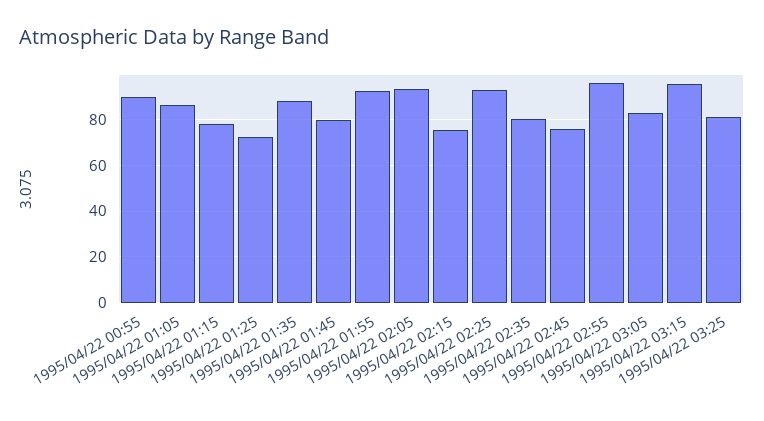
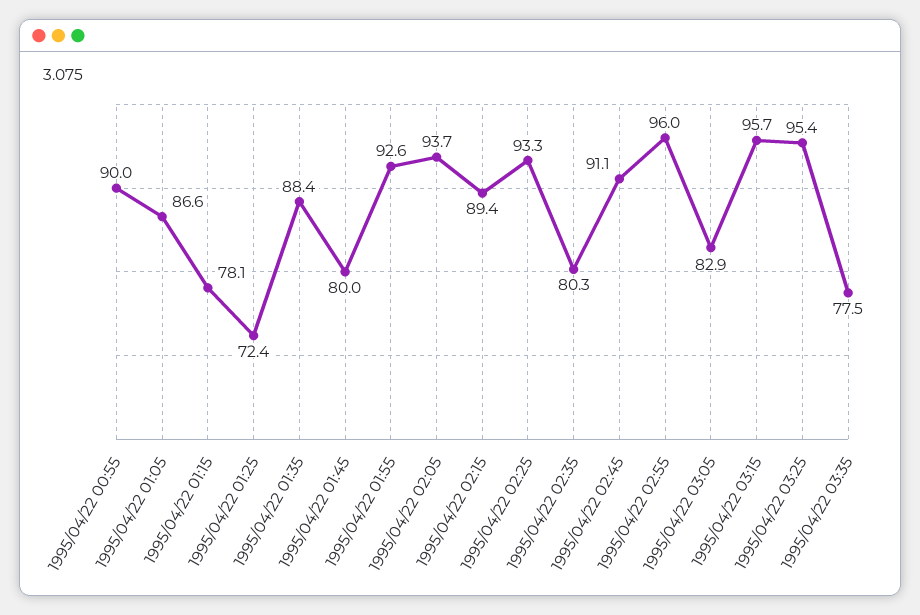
1995/04/22 02:15: 75 -> 89.4
1995/04/22 02:45: 75 -> 91.1
1995/04/22 03:25: 80 -> 95.4
1995/04/22 03:35: none -> 77.5

